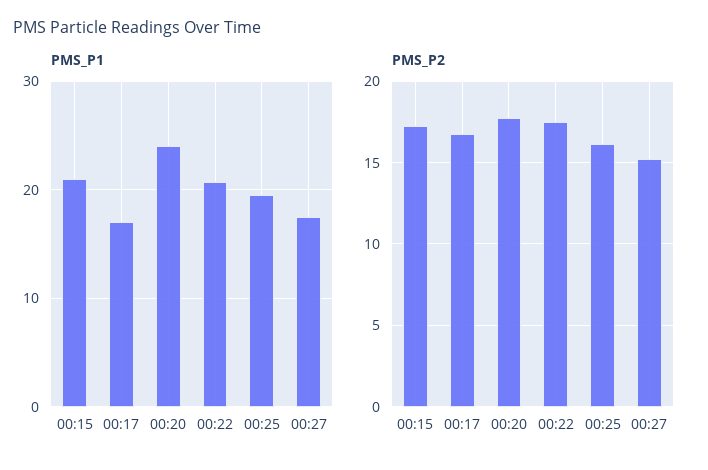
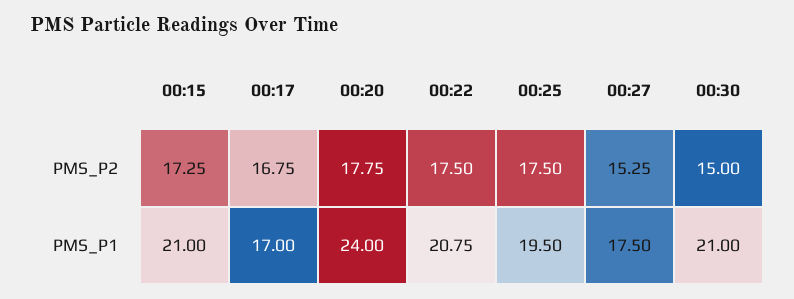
PMS_P2, 00:25: 16 -> 17.5
PMS_P2, 00:30: none -> 15
PMS_P1, 00:30: none -> 21

